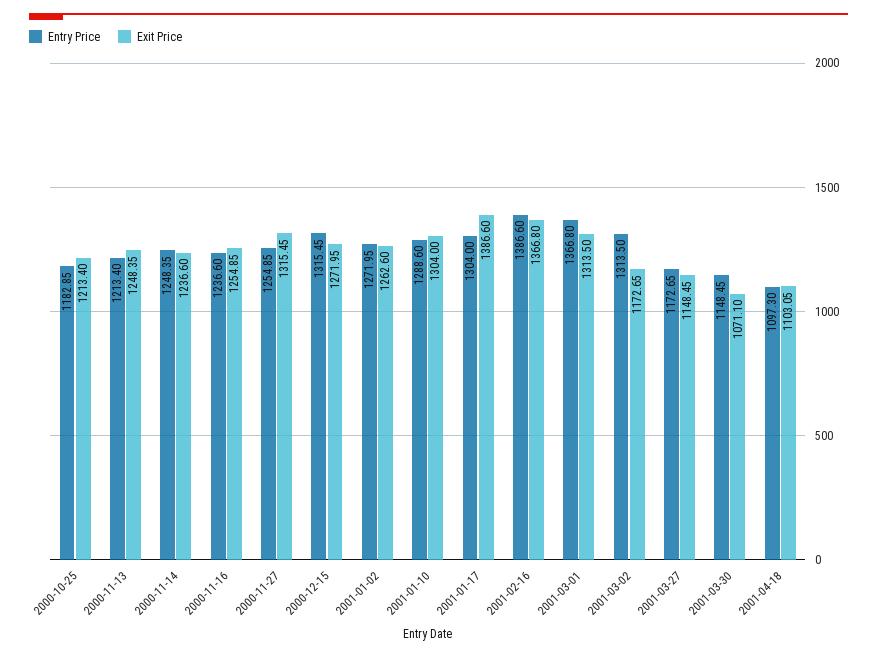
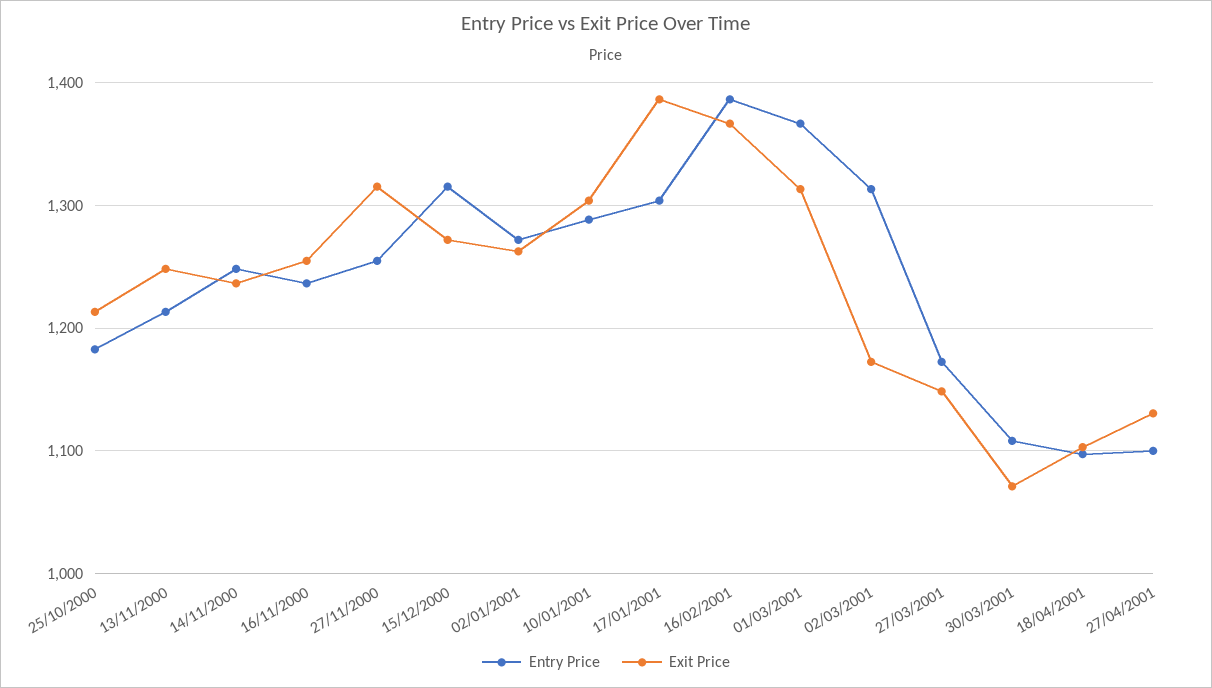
Entry Price, 2001-03-30: 1148.45 -> 1110
Entry Price, 27/04/2001: none -> 1100
Exit Price, 27/04/2001: none -> 1130

